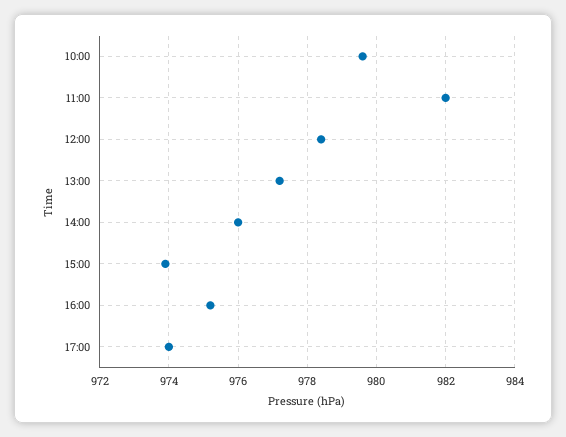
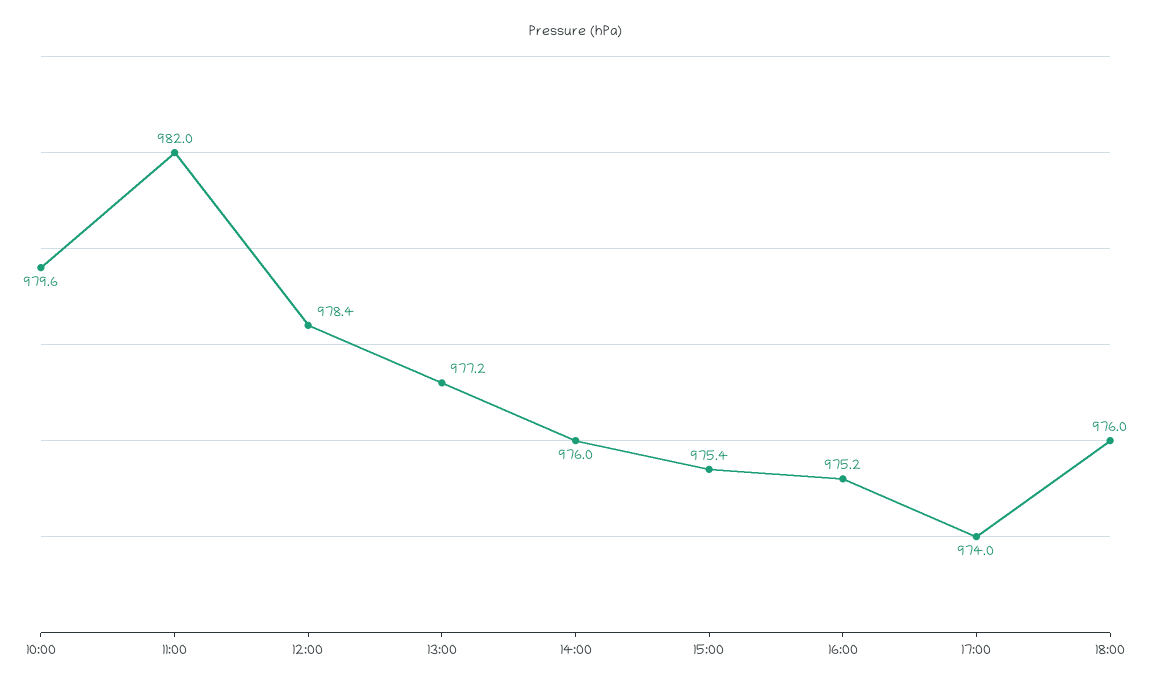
15:00: 974 -> 975.4
18:00: none -> 976

